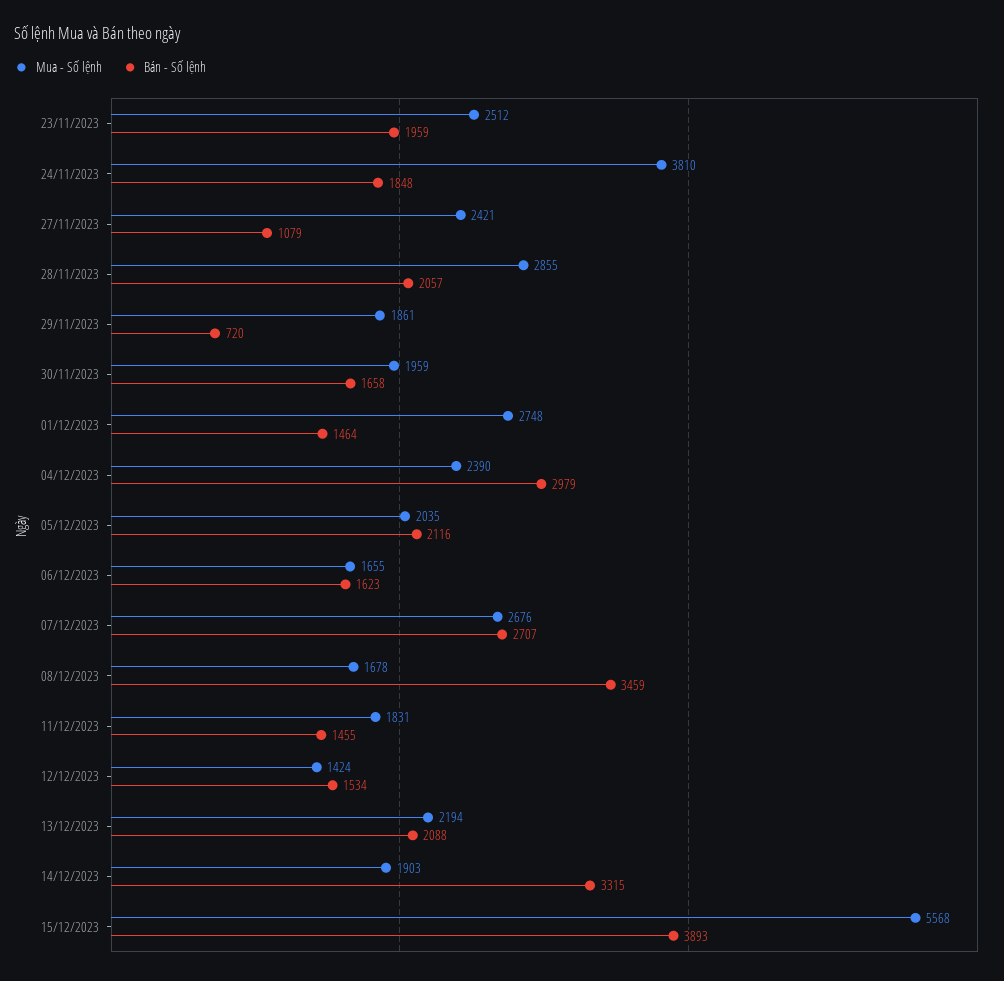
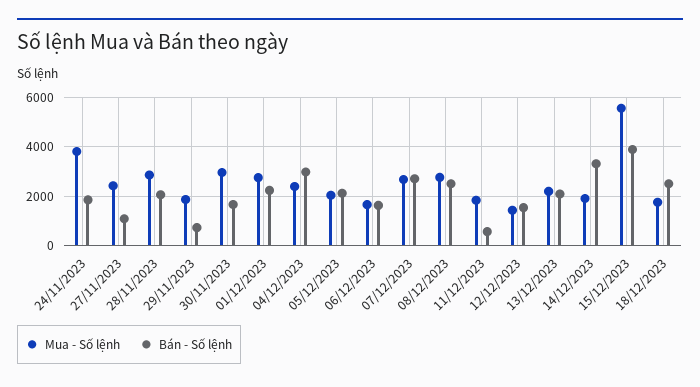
Mua - Số lệnh, 23/11/2023: 2512 -> none
Bán - Số lệnh, 23/11/2023: 1959 -> none
Mua - Số lệnh, 30/11/2023: 1959 -> 3000
Bán - Số lệnh, 01/12/2023: 1464 -> 2250
Mua - Số lệnh, 08/12/2023: 1678 -> 2750
Bán - Số lệnh, 08/12/2023: 3459 -> 2500
Bán - Số lệnh, 11/12/2023: 1455 -> 500
Mua - Số lệnh, 18/12/2023: none -> 1750
Bán - Số lệnh, 18/12/2023: none -> 2500

